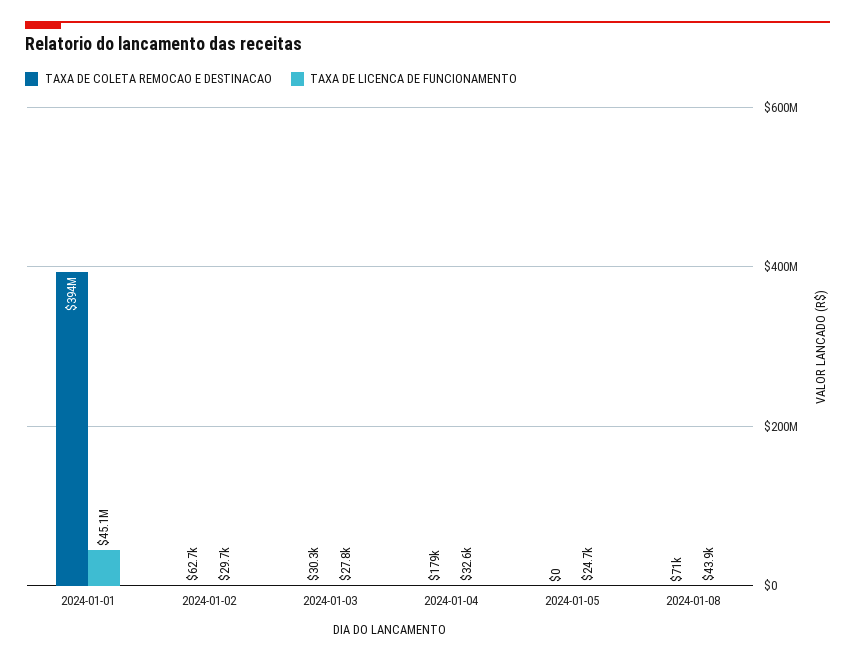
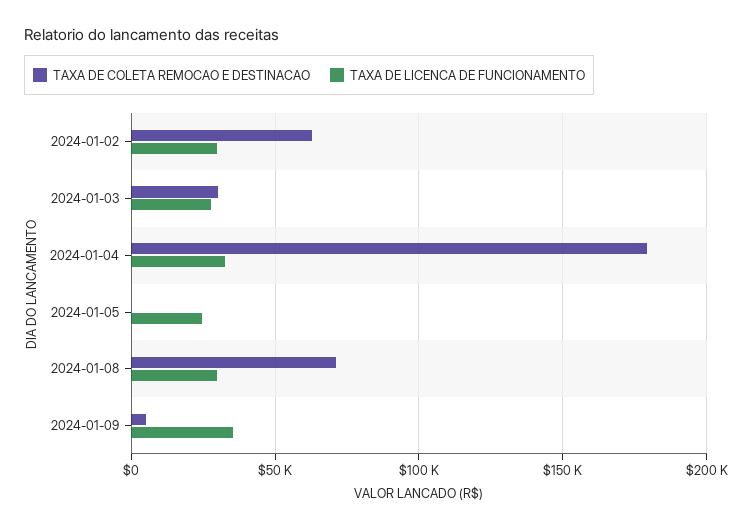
TAXA DE COLETA REMOCAO E DESTINACAO, 2024-01-01: 394000000 -> none
TAXA DE LICENCA DE FUNCIONAMENTO, 2024-01-01: 45100000 -> none
TAXA DE LICENCA DE FUNCIONAMENTO, 2024-01-08: 43900 -> 30000
TAXA DE COLETA REMOCAO E DESTINACAO, 2024-01-09: none -> 5000
TAXA DE LICENCA DE FUNCIONAMENTO, 2024-01-09: none -> 35000

